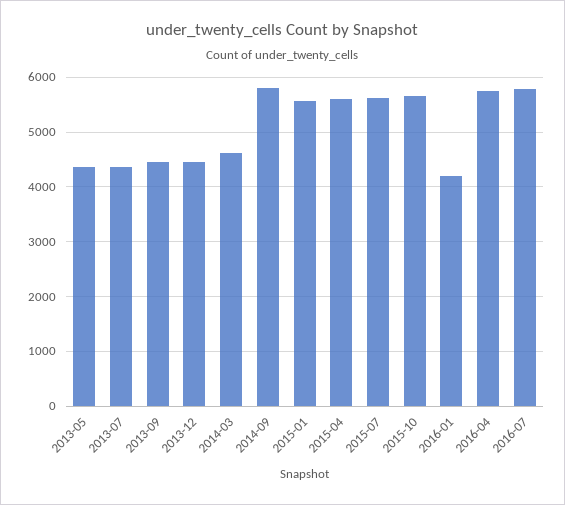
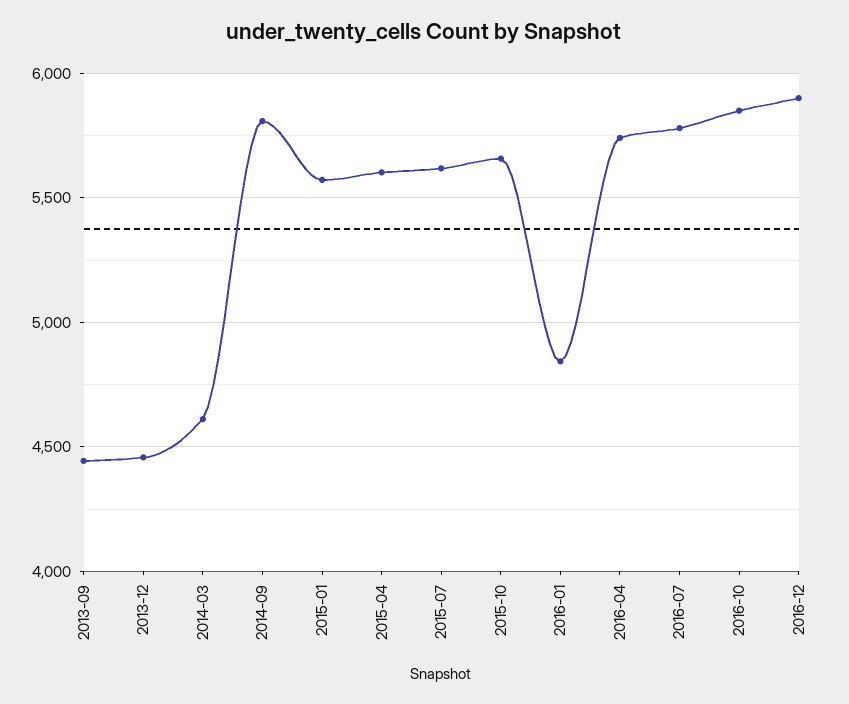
2013-05: 4400 -> none
2013-07: 4400 -> none
2016-01: 4200 -> 4850
2016-10: none -> 5850
2016-12: none -> 5900

